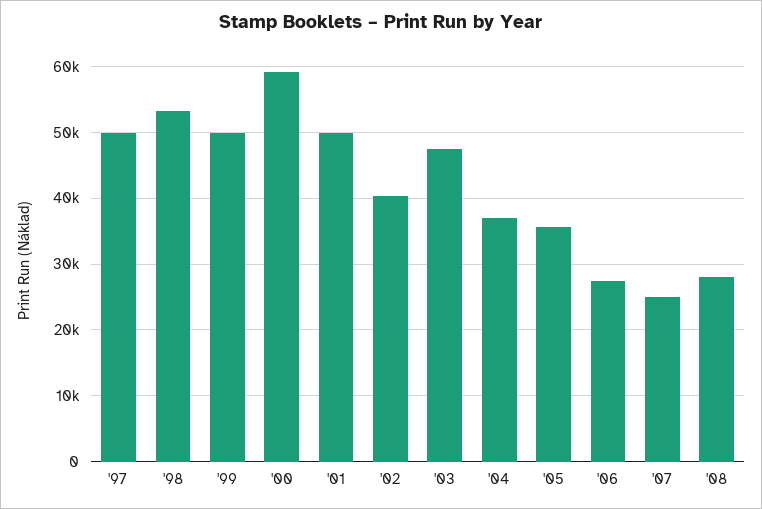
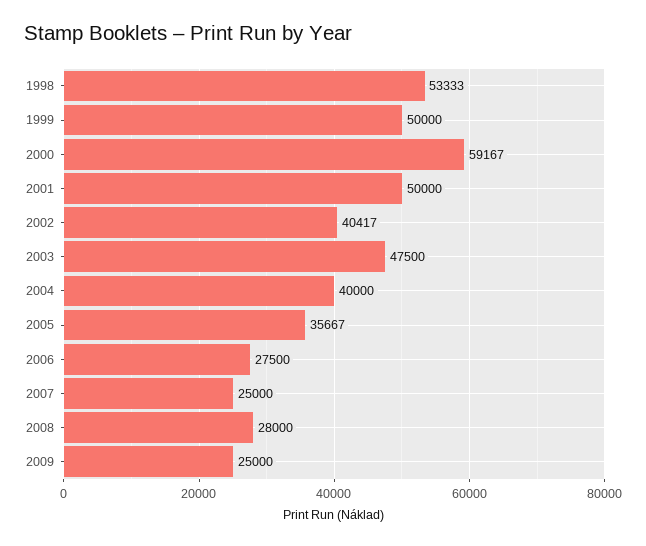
'97: 50000 -> none
'04: 37000 -> 40000
2009: none -> 25000

